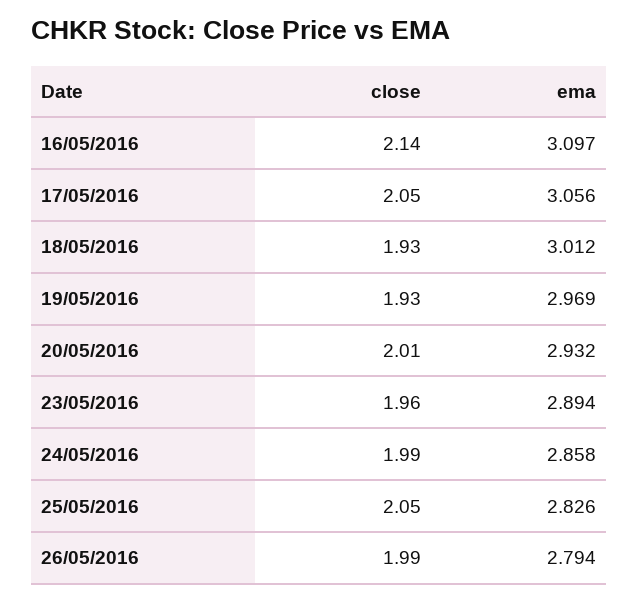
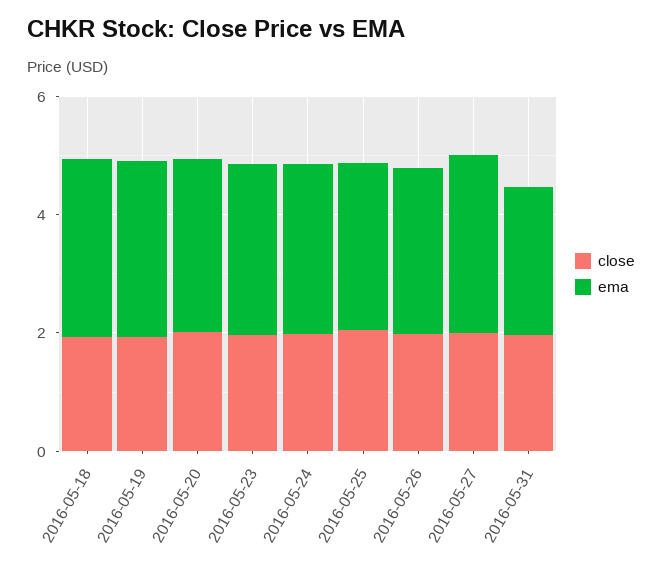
close, 16/05/2016: 2.14 -> none
ema, 16/05/2016: 3.097 -> none
close, 17/05/2016: 2.05 -> none
ema, 17/05/2016: 3.056 -> none
close, 2016-05-27: none -> 2
ema, 2016-05-27: none -> 3
close, 2016-05-31: none -> 2
ema, 2016-05-31: none -> 2.5

